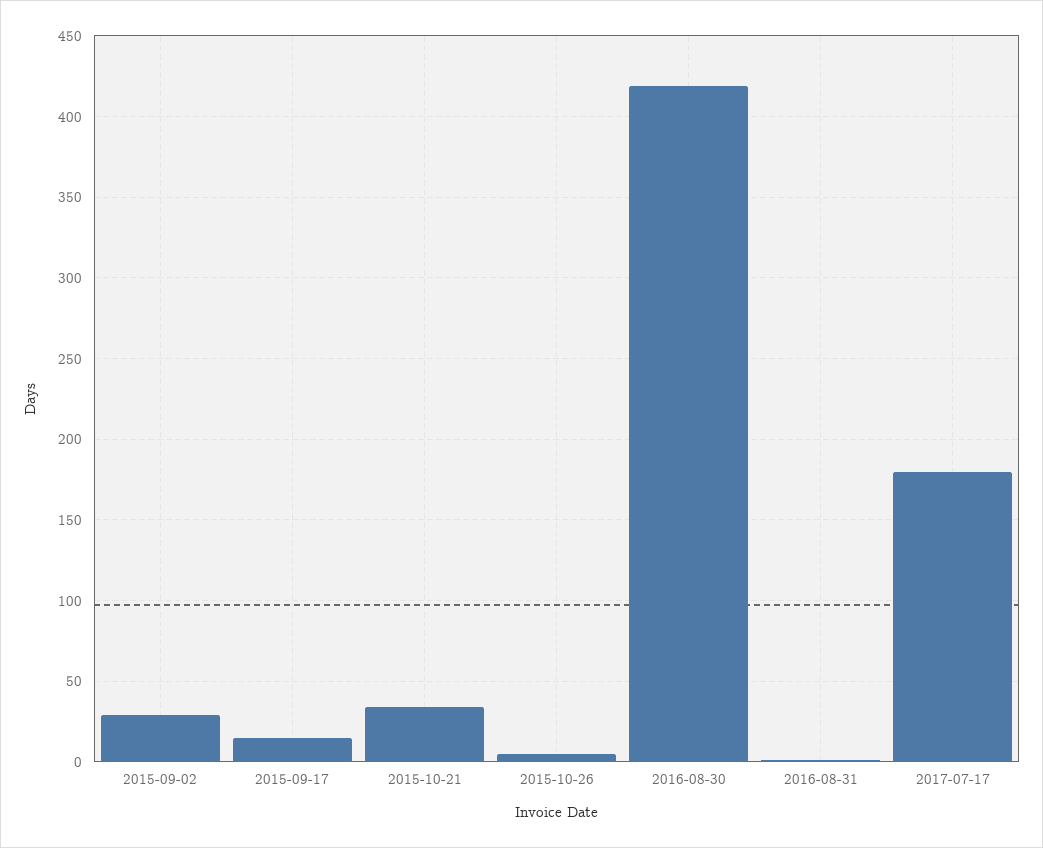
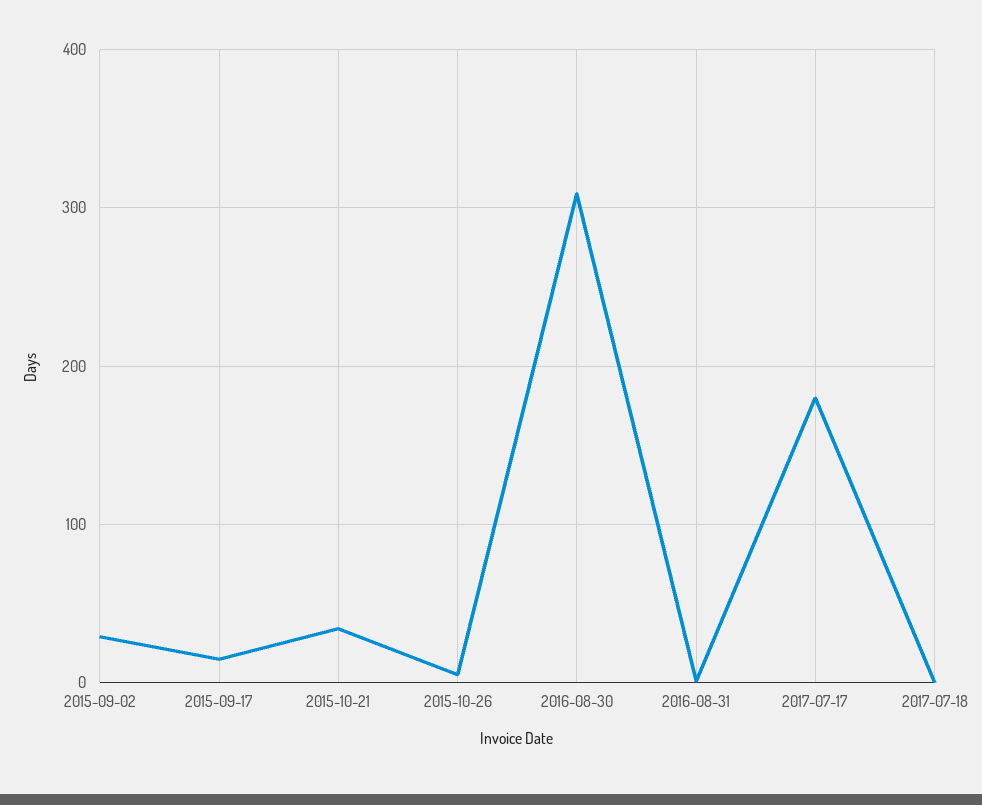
2016-08-30: 420 -> 310
2017-07-18: none -> 0

